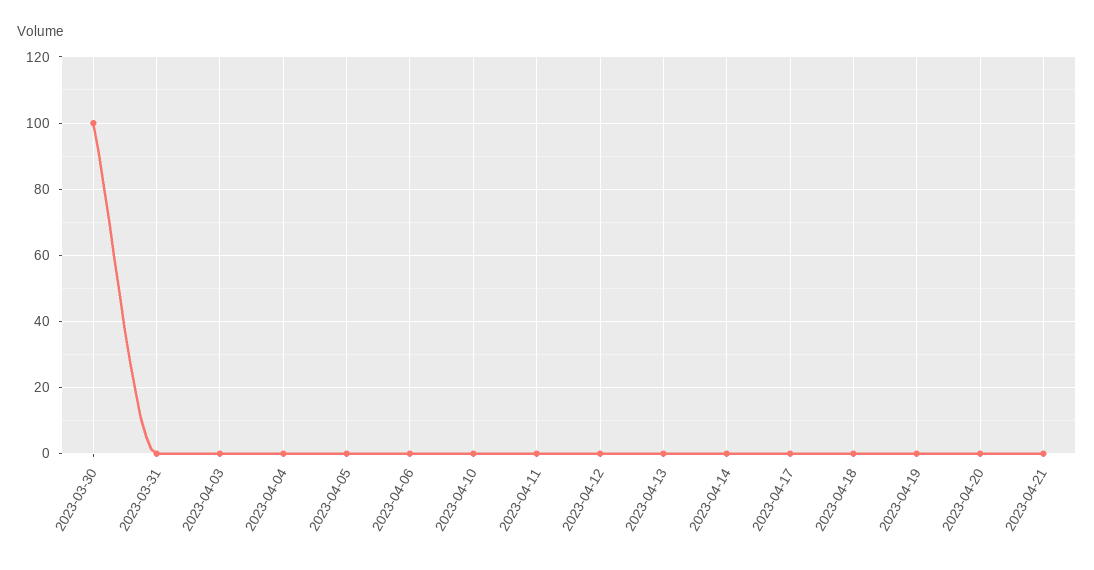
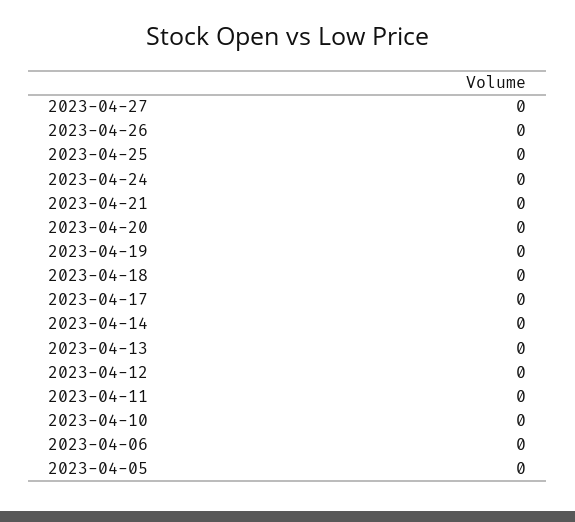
2023-03-30: 100 -> none
2023-03-31: 0 -> none
2023-04-03: 0 -> none
2023-04-04: 0 -> none
2023-04-27: none -> 0
2023-04-26: none -> 0
2023-04-25: none -> 0
2023-04-24: none -> 0

